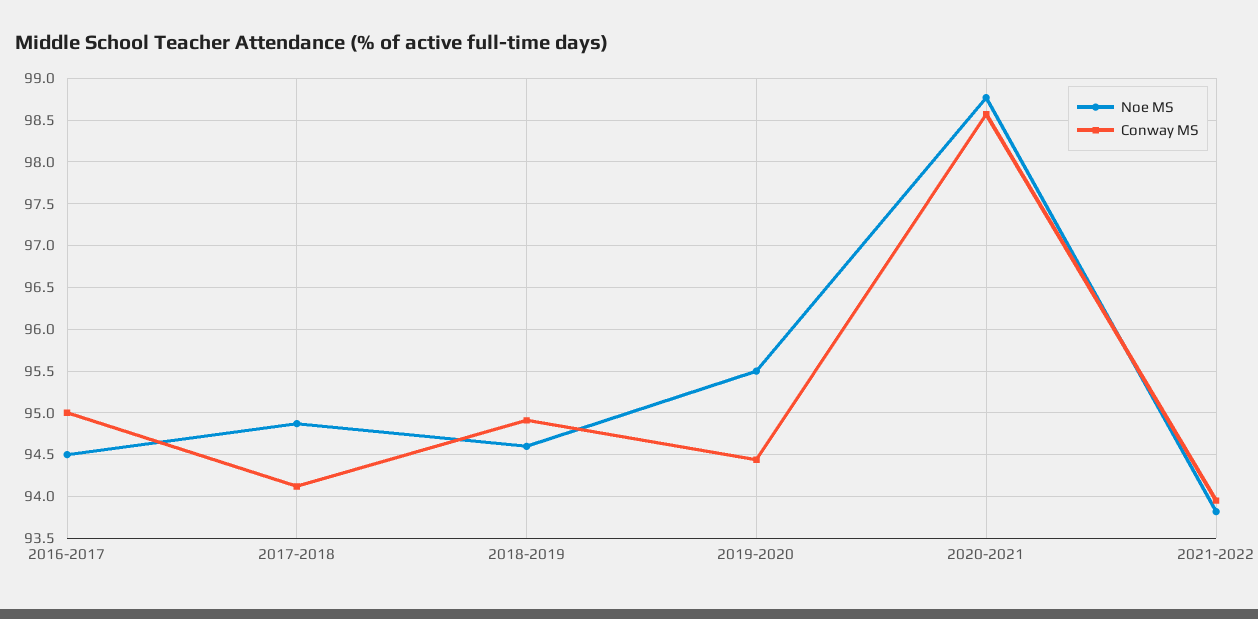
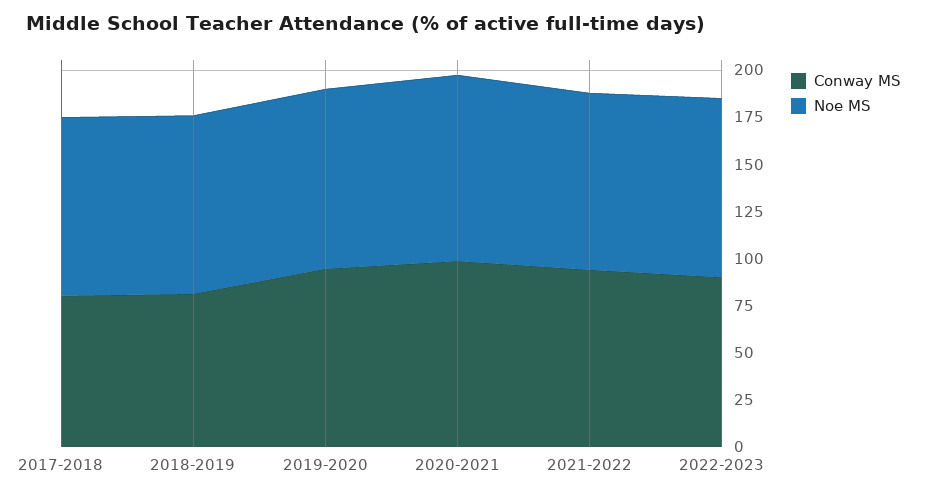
Noe MS, 2016-2017: 94.5 -> none
Conway MS, 2016-2017: 95 -> none
Conway MS, 2017-2018: 94.1 -> 80
Conway MS, 2018-2019: 94.9 -> 80
Conway MS, 2022-2023: none -> 90
Noe MS, 2022-2023: none -> 95

